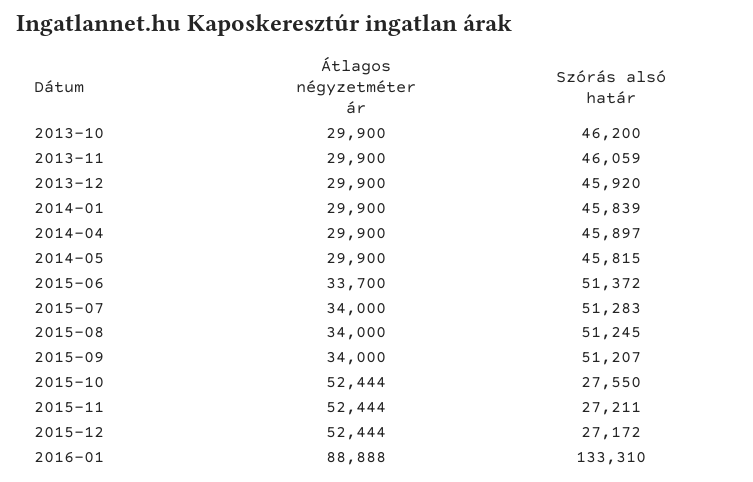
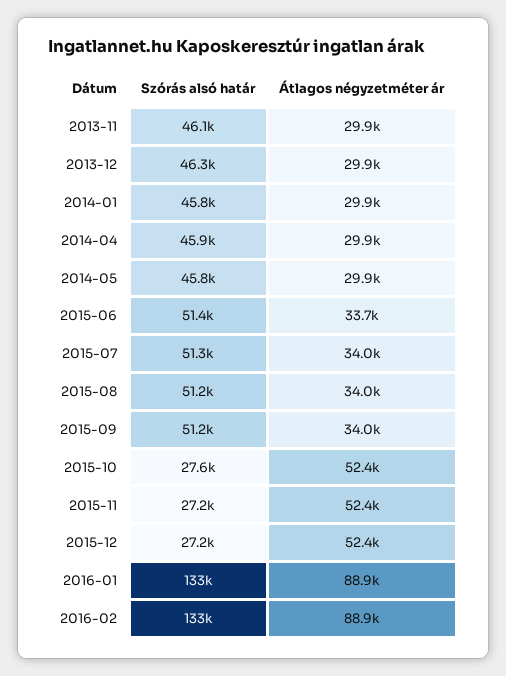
Átlagos négyzetméter ár, 2013-10: 29900 -> none
Szórás alsó határ, 2013-10: 46200 -> none
Szórás alsó határ, 2013-12: 45920 -> 46300
Szórás alsó határ, 2016-02: none -> 133000
Átlagos négyzetméter ár, 2016-02: none -> 88900

